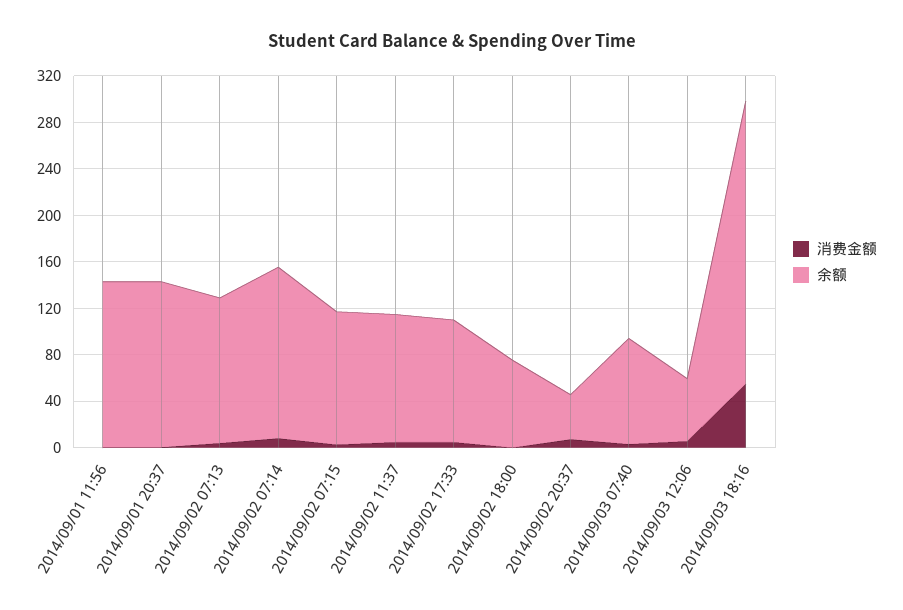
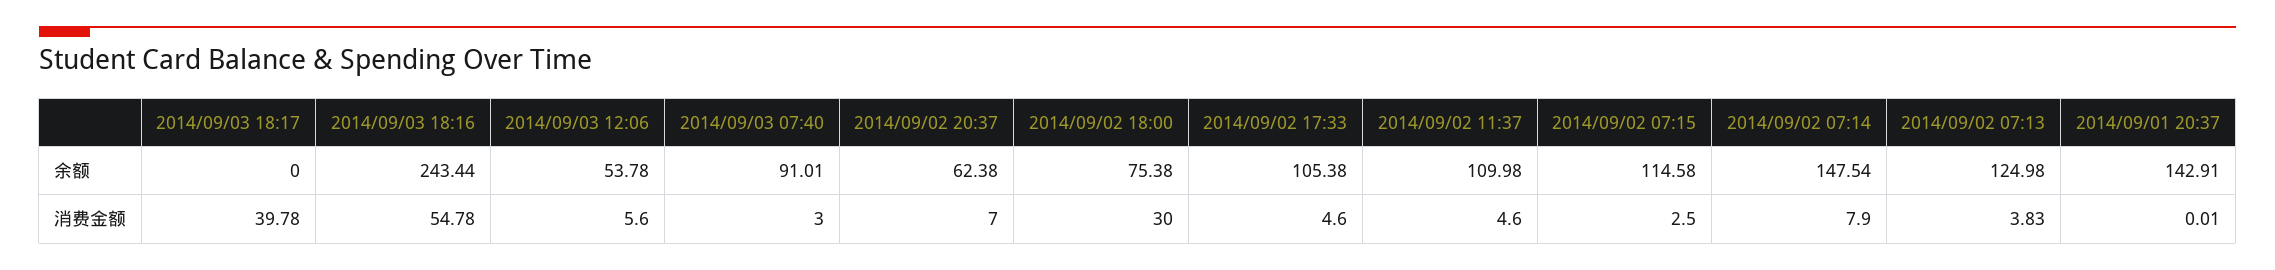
消费金额, 2014/09/01 11:56: 0 -> none
余额, 2014/09/01 11:56: 140 -> none
消费金额, 2014/09/02 18:00: 0 -> 30
余额, 2014/09/02 20:37: 40 -> 62.38
余额, 2014/09/03 18:17: none -> 0
消费金额, 2014/09/03 18:17: none -> 39.78

